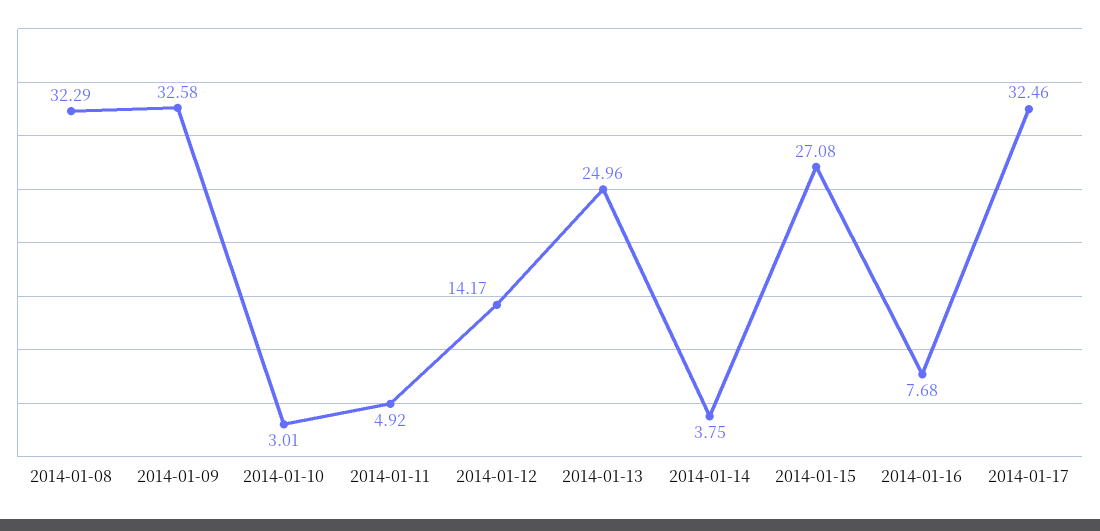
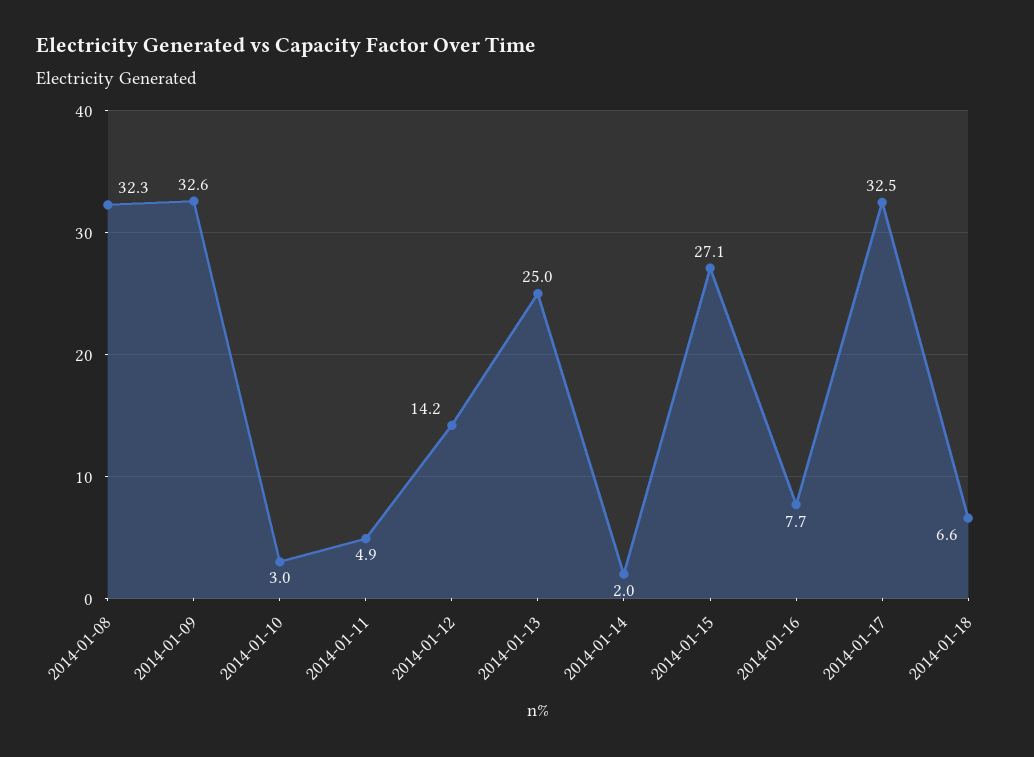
2014-01-14: 3.75 -> 2
2014-01-18: none -> 6.6

